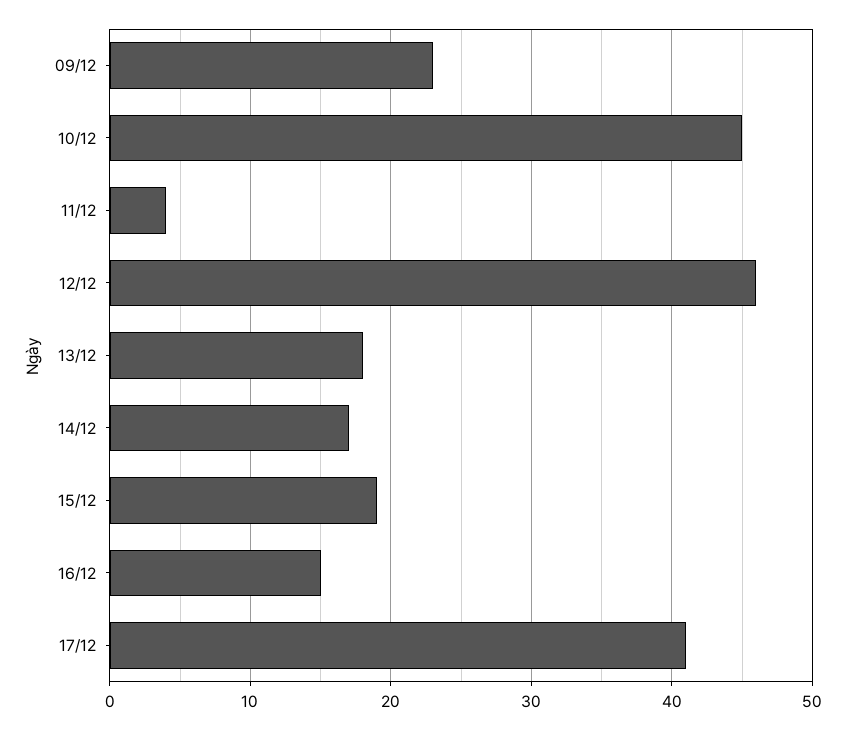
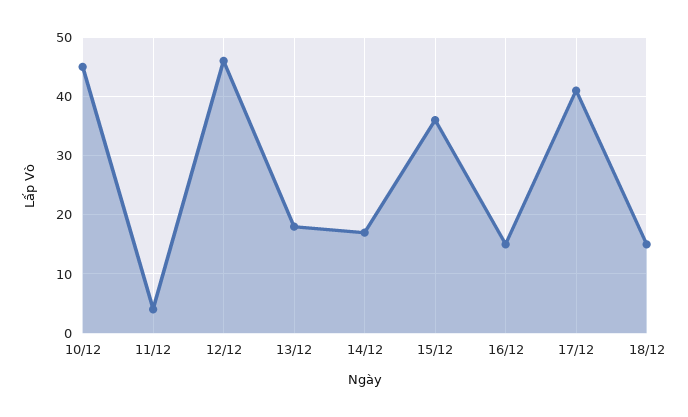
09/12: 23 -> none
15/12: 19 -> 35
18/12: none -> 15

